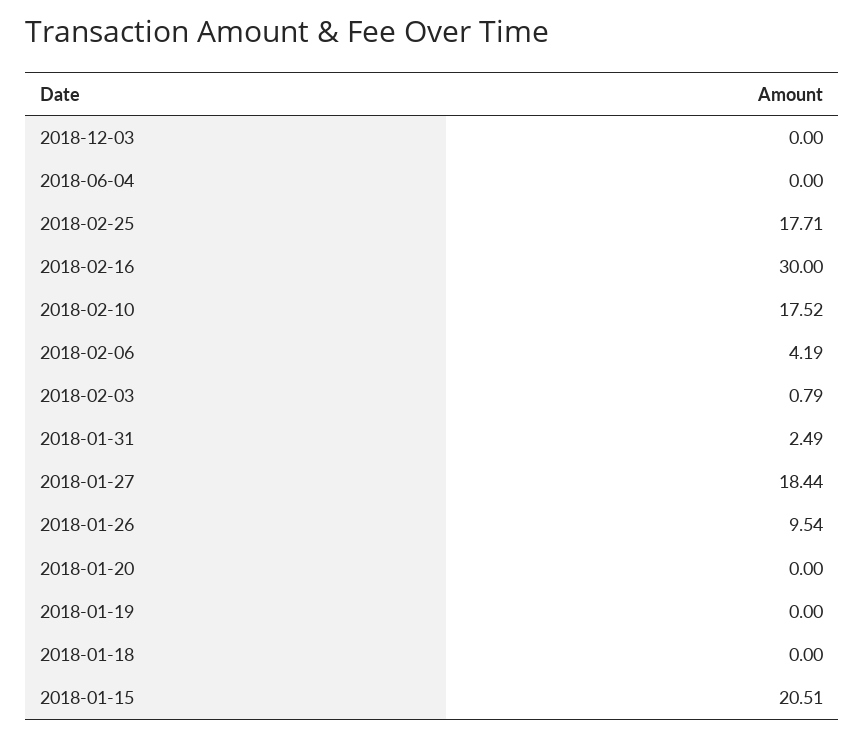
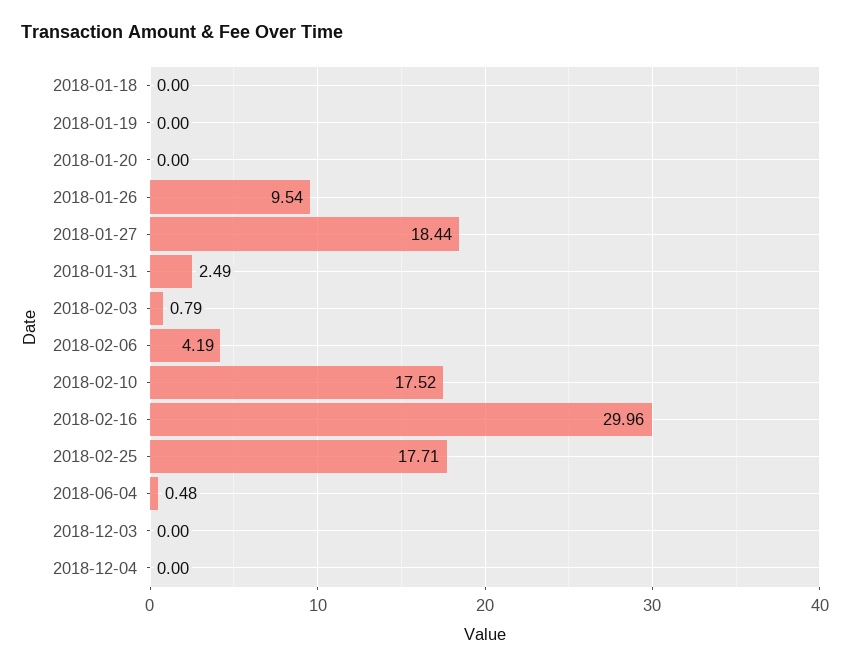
2018-06-04: 0 -> 0.48
2018-02-16: 30 -> 29.96
2018-01-15: 20.51 -> none
2018-12-04: none -> 0

